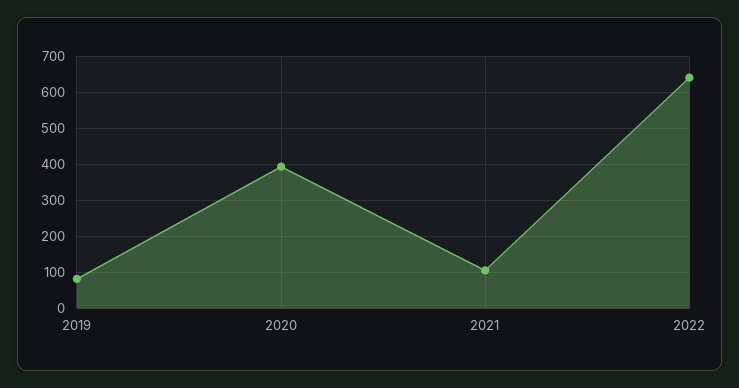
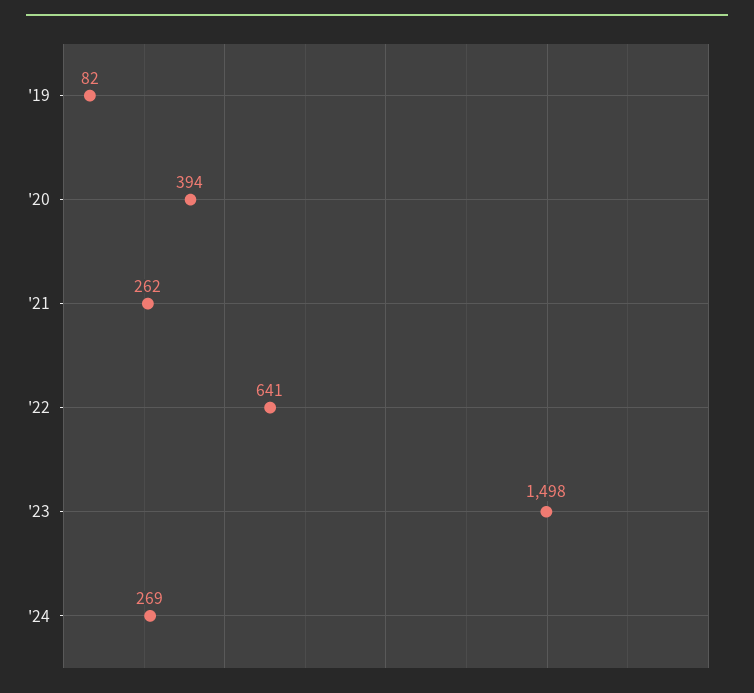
2021: 100 -> 262
'23: none -> 1498
'24: none -> 269

